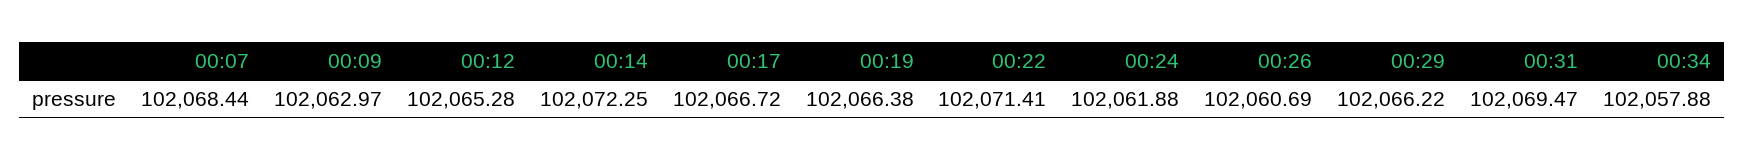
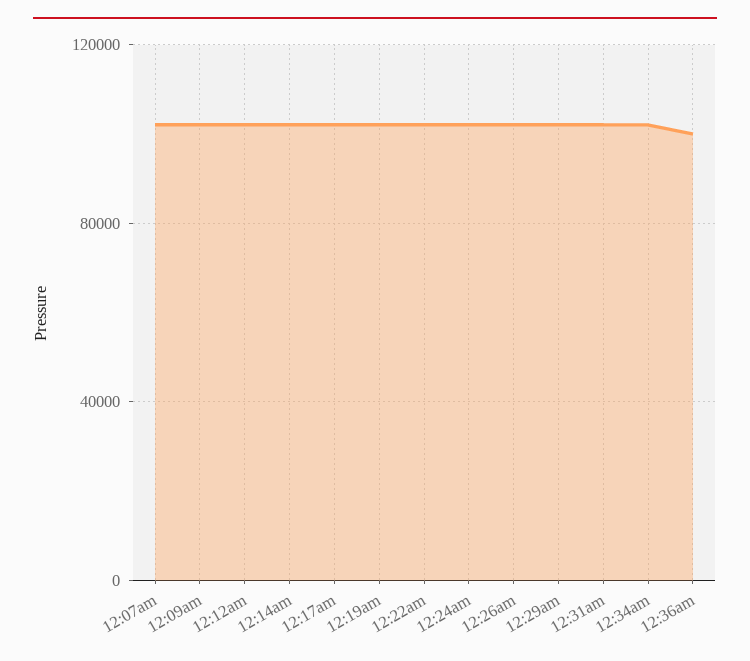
12:36am: none -> 100000

